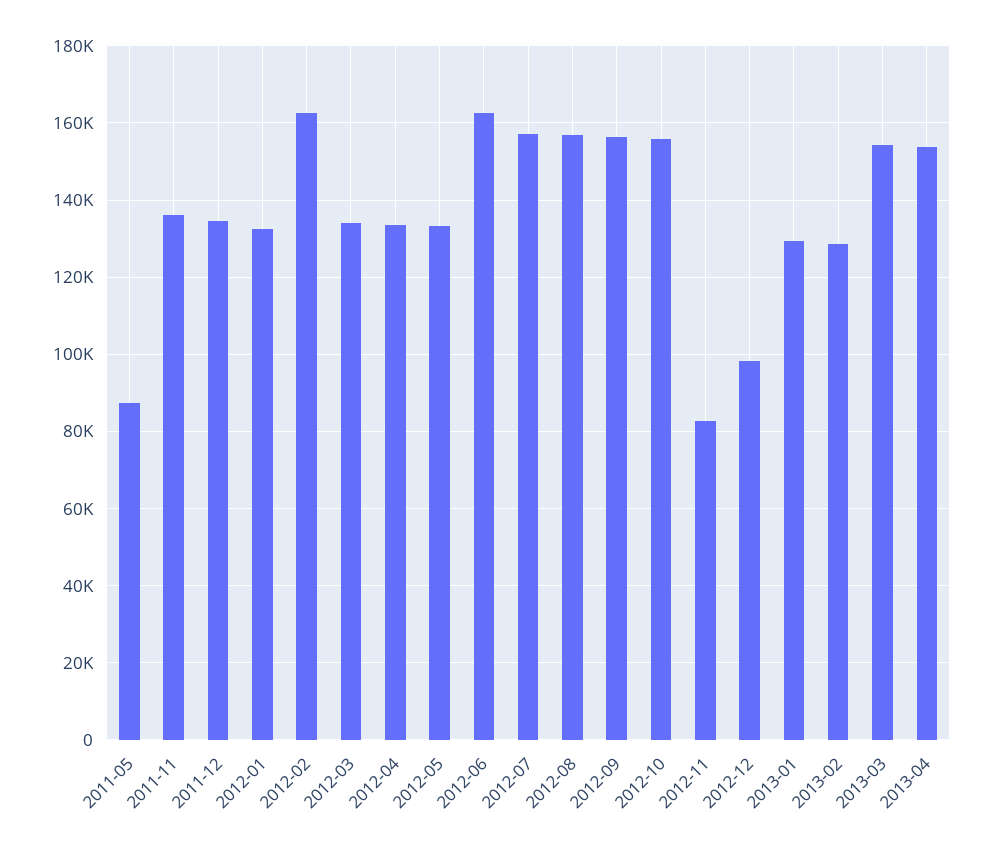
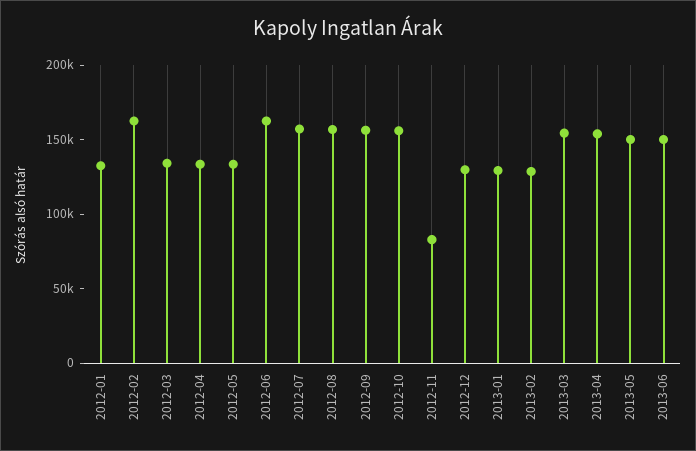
2011-05: 88000 -> none
2011-11: 136000 -> none
2011-12: 134000 -> none
2012-12: 98000 -> 130000
2013-05: none -> 150000
2013-06: none -> 150000

